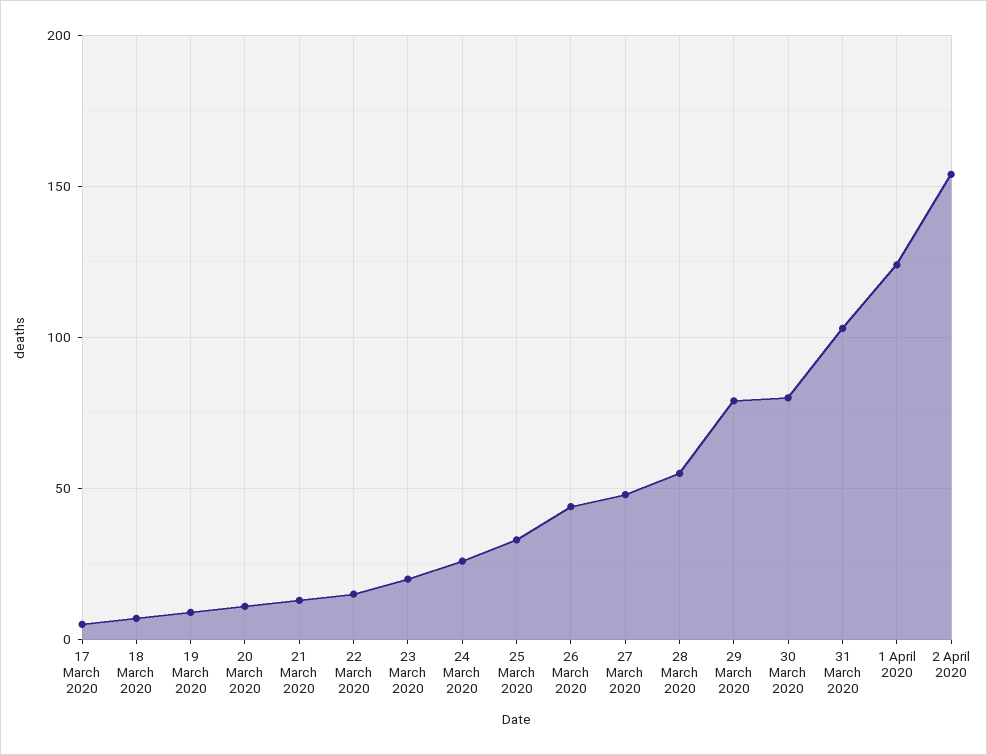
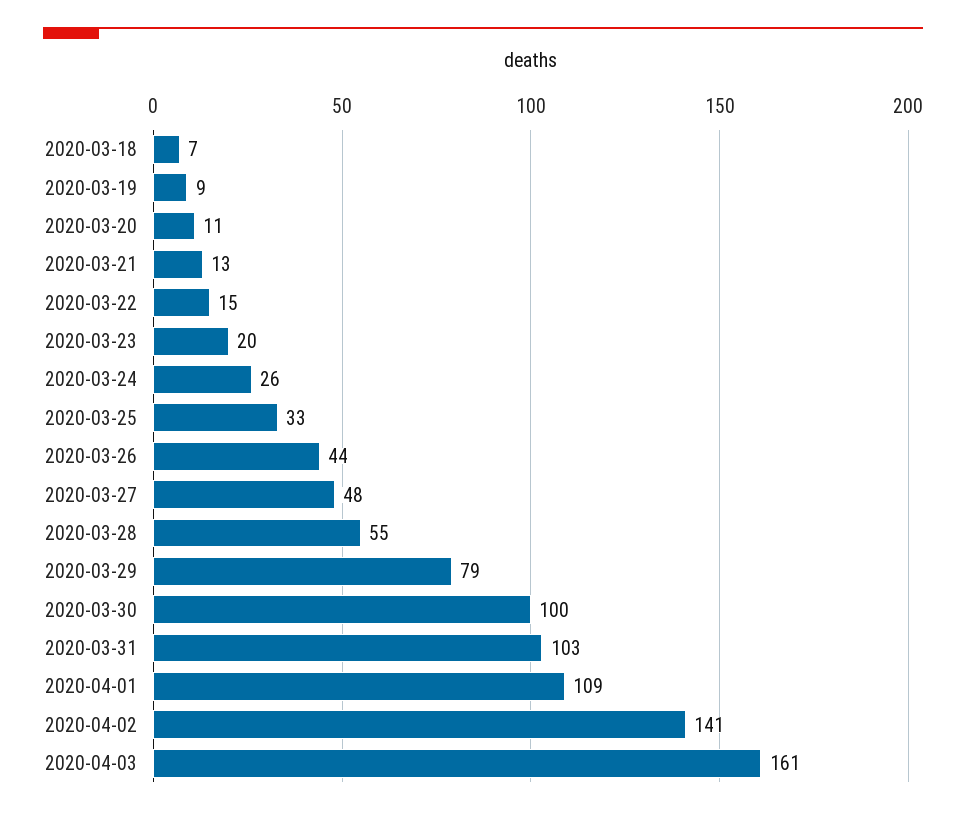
17 March 2020: 5 -> none
30 March 2020: 80 -> 100
1 April 2020: 125 -> 109
2 April 2020: 155 -> 141
2020-04-03: none -> 161

